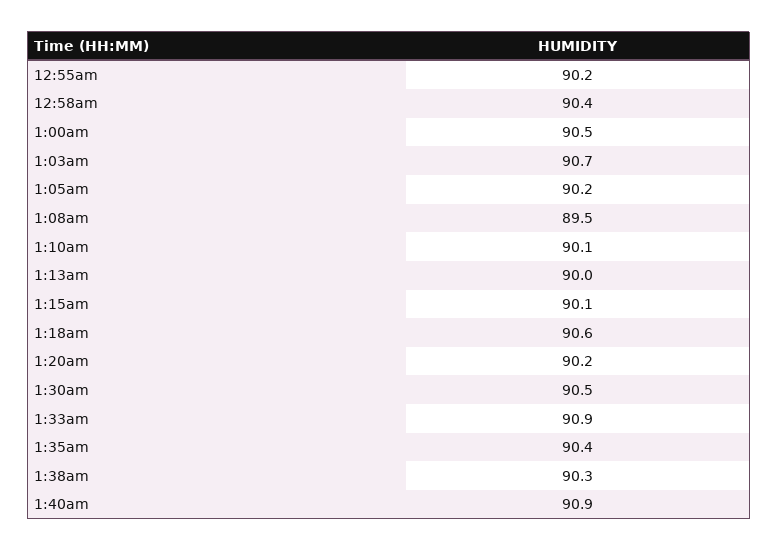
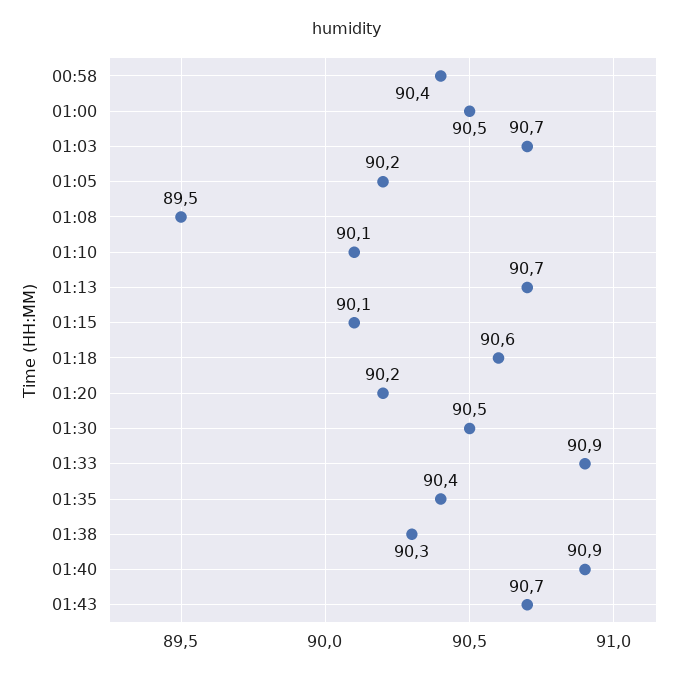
12:55am: 90.2 -> none
1:13am: 90 -> 90.7
01:43: none -> 90.7

